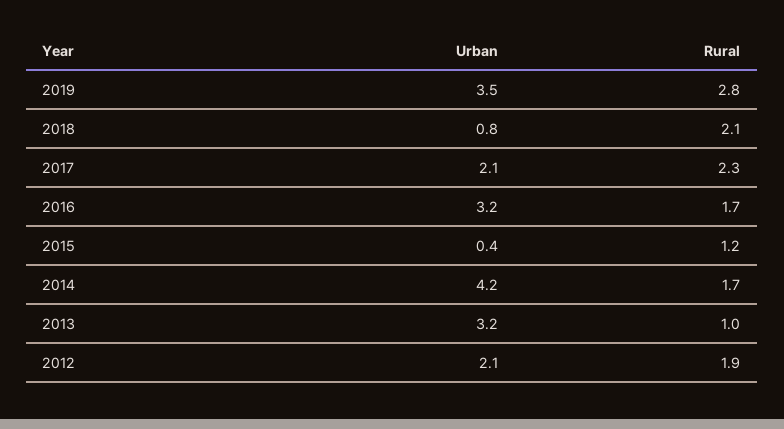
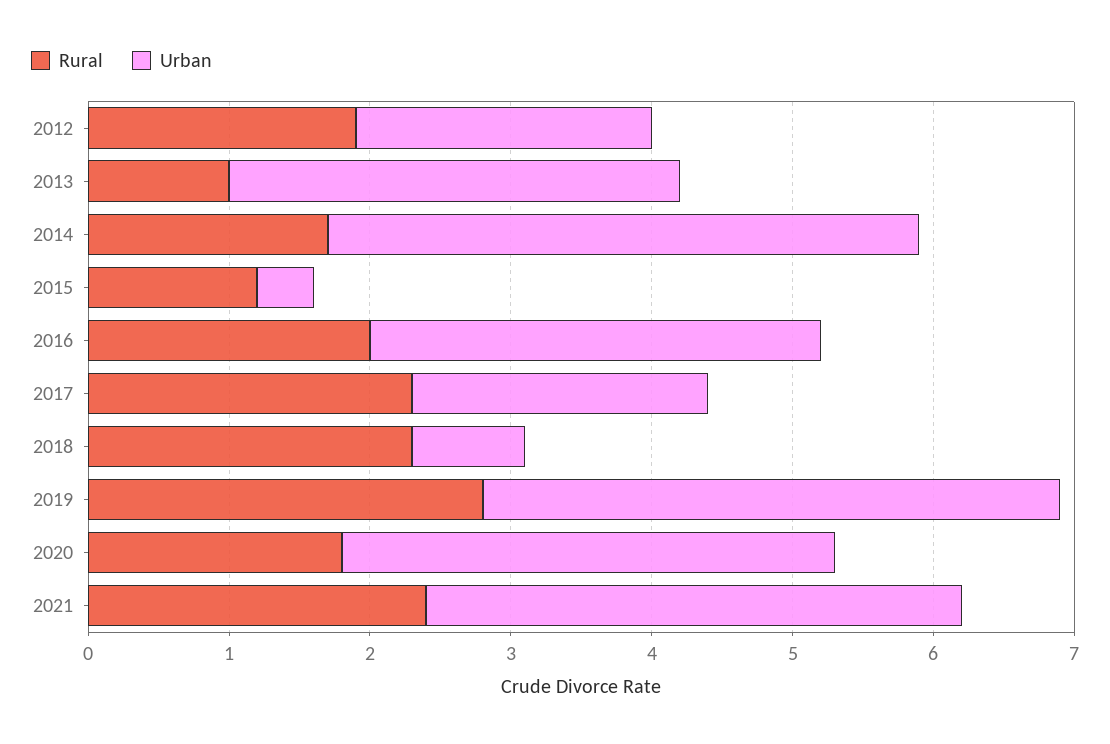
Urban, 2019: 3.5 -> 4.1
Rural, 2018: 2.1 -> 2.3
Rural, 2016: 1.7 -> 2
Rural, 2020: none -> 1.8
Urban, 2020: none -> 3.5
Rural, 2021: none -> 2.4
Urban, 2021: none -> 3.8

